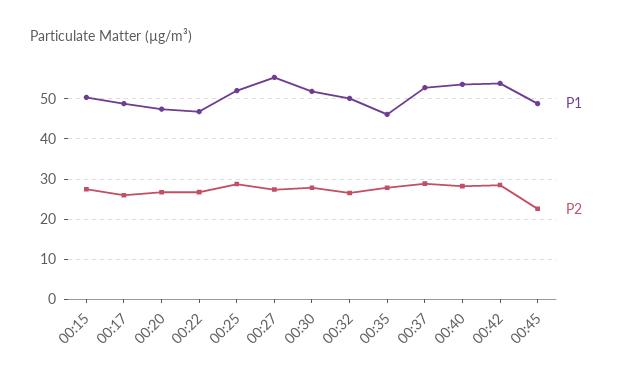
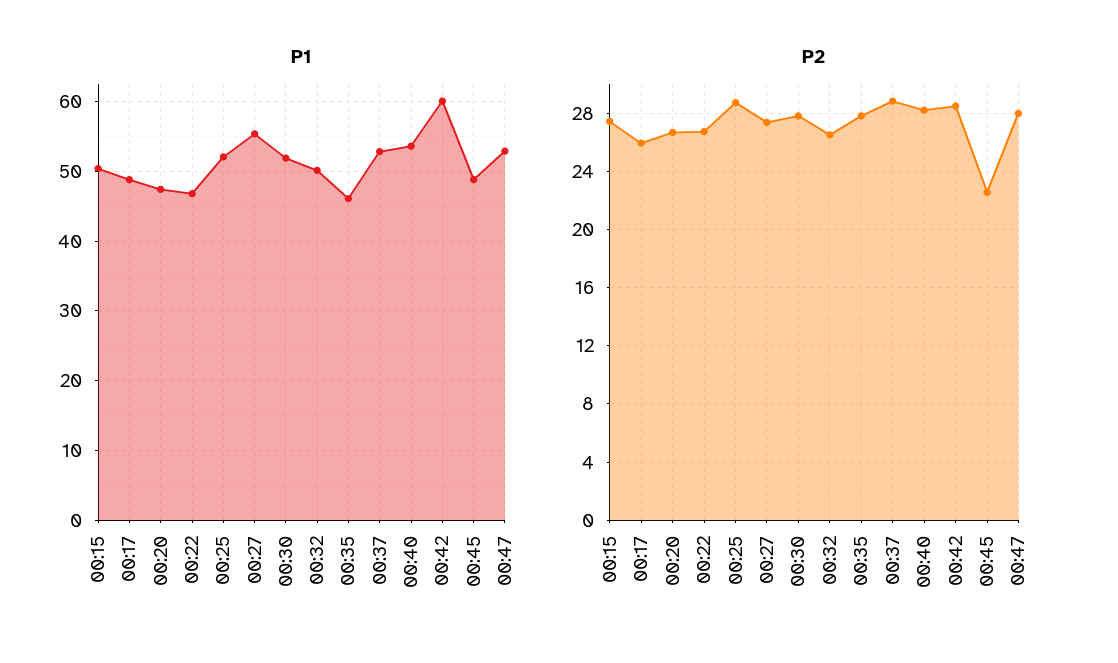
P1, 00:42: 54 -> 60
P1, 00:47: none -> 53
P2, 00:47: none -> 28

